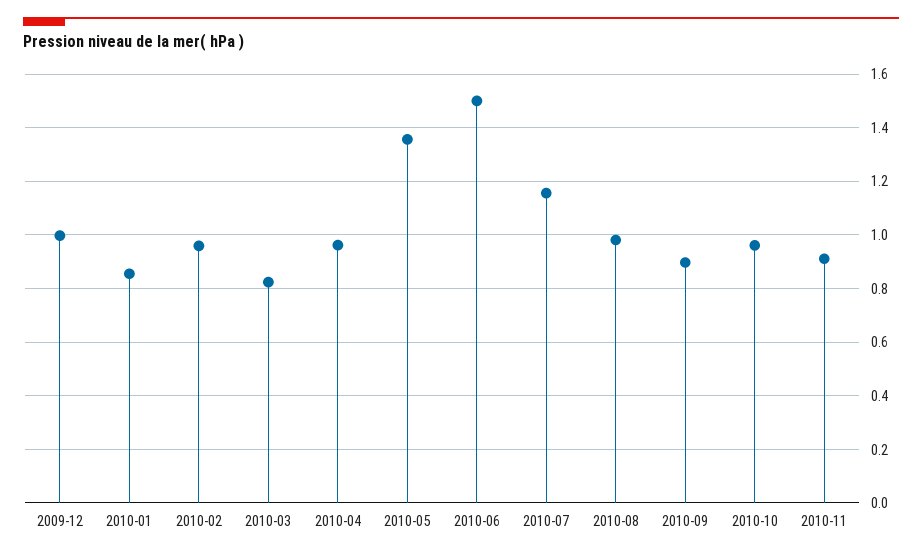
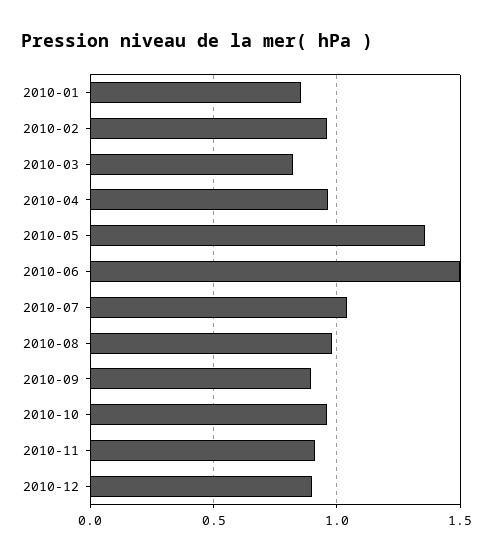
2009-12: 1 -> none
2010-07: 1.15 -> 1.05
2010-12: none -> 0.9

